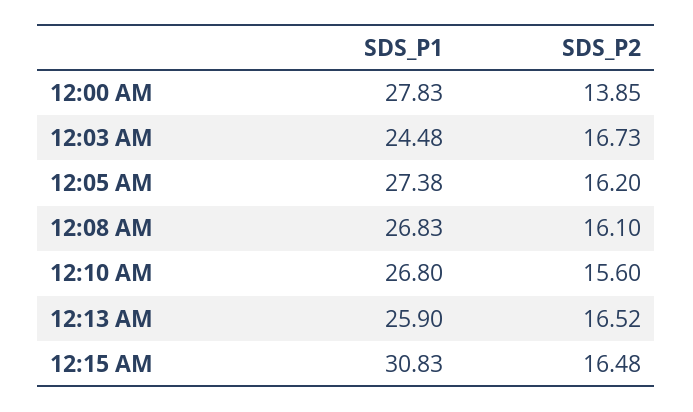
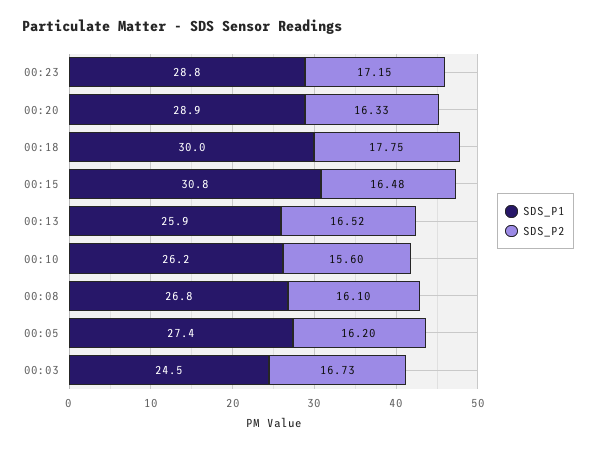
SDS_P1, 12:00 AM: 27.83 -> none
SDS_P2, 12:00 AM: 13.85 -> none
SDS_P1, 12:10 AM: 26.8 -> 26.2
SDS_P1, 00:23: none -> 28.8
SDS_P2, 00:23: none -> 17.15
SDS_P1, 00:20: none -> 28.9
SDS_P2, 00:20: none -> 16.33
SDS_P1, 00:18: none -> 30
SDS_P2, 00:18: none -> 17.75

